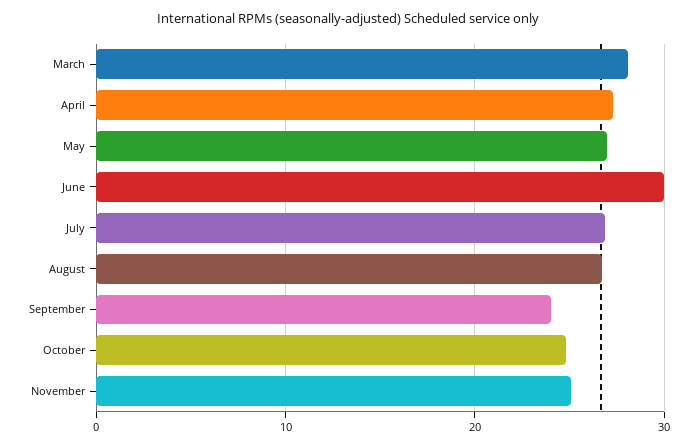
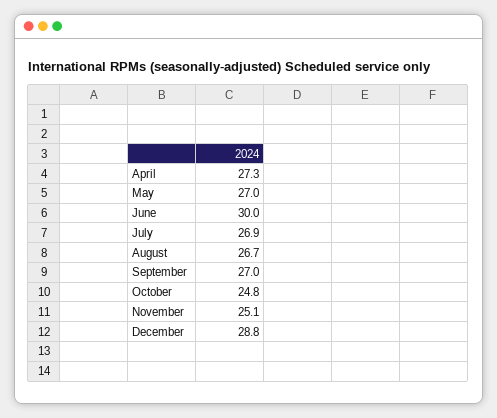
March: 28 -> none
September: 24 -> 27
December: none -> 28.8

